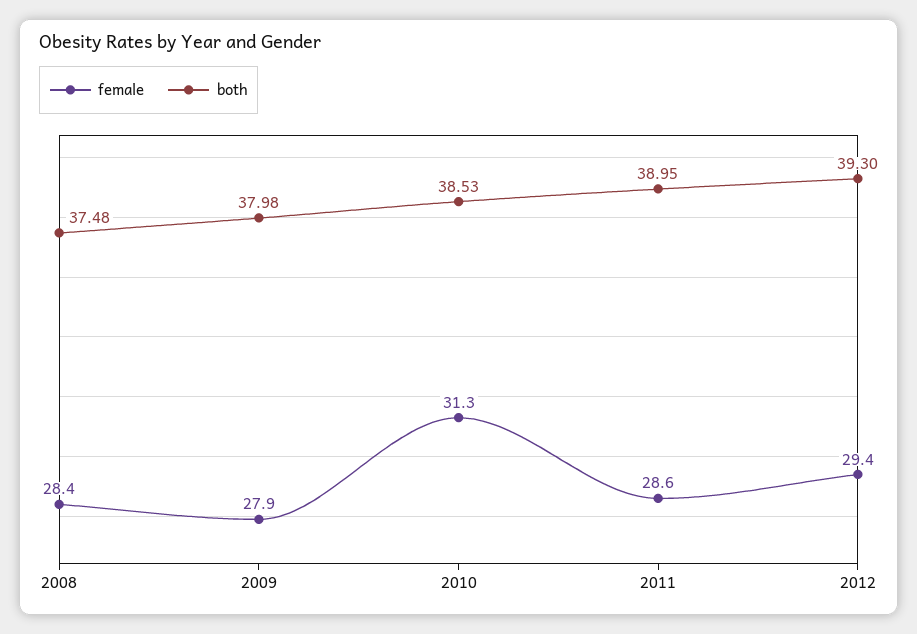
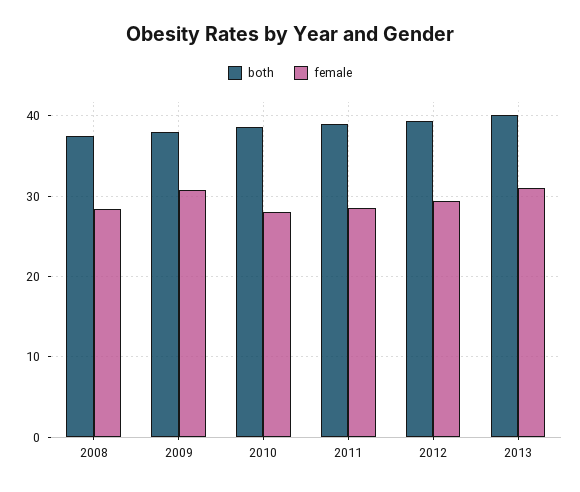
female, 2009: 27.9 -> 31
female, 2010: 31.3 -> 28
both, 2013: none -> 40
female, 2013: none -> 31

